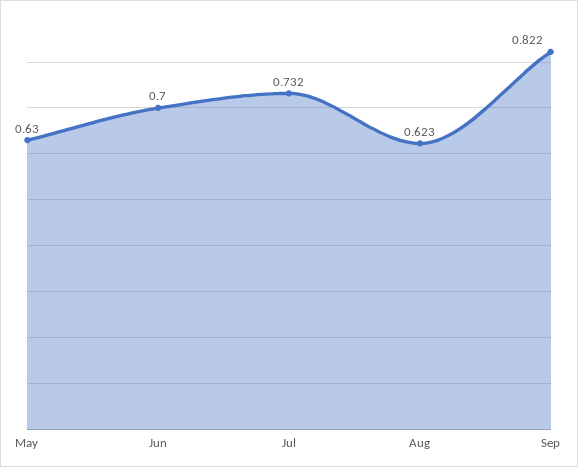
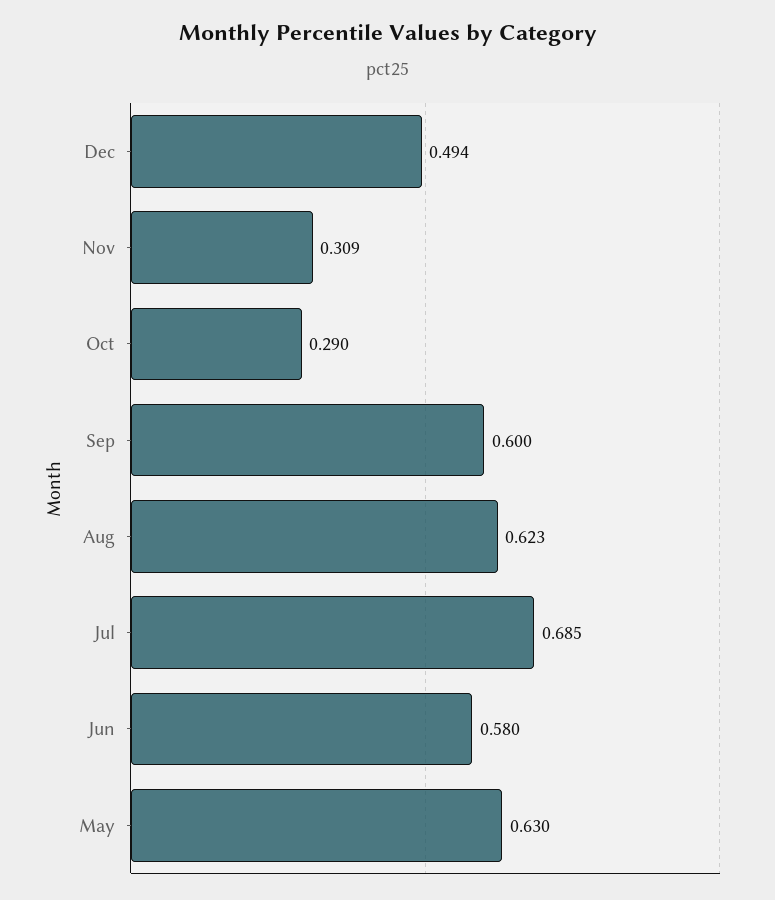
Jun: 0.7 -> 0.58
Jul: 0.732 -> 0.685
Sep: 0.822 -> 0.6
Dec: none -> 0.494
Nov: none -> 0.309
Oct: none -> 0.29

